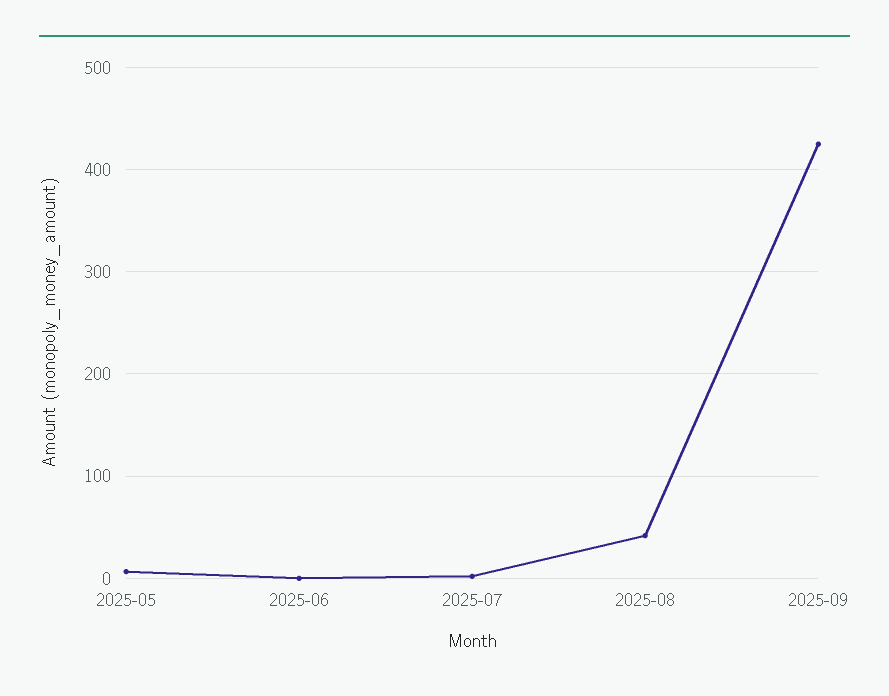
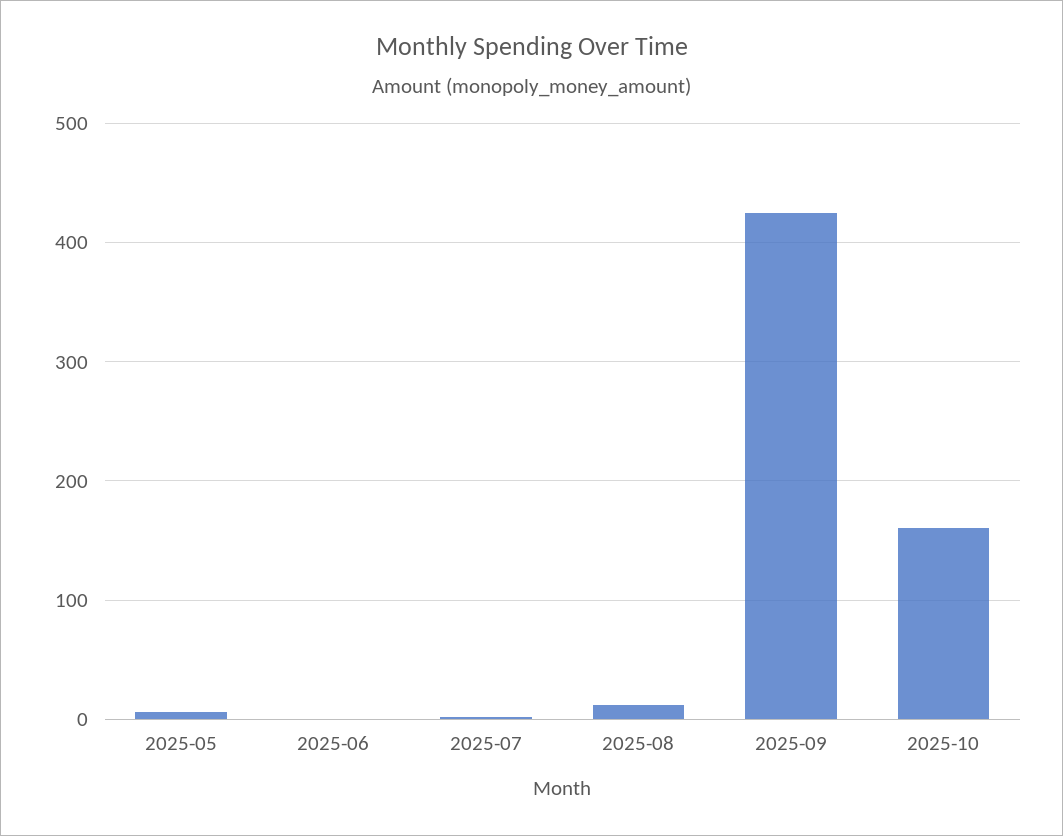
2025-08: 40 -> 10
2025-10: none -> 160

